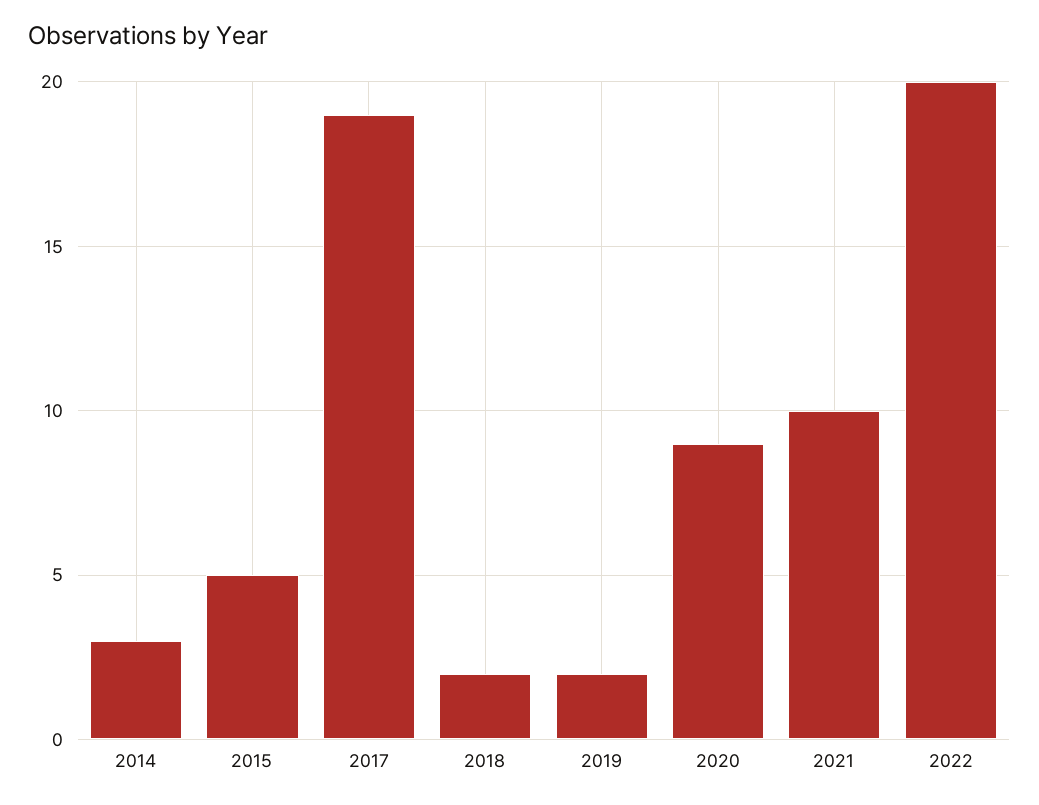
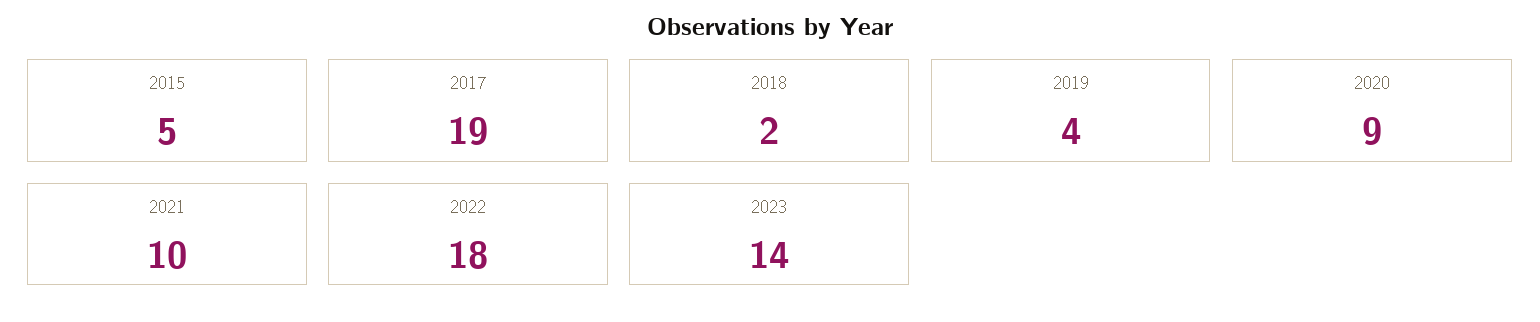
2014: 3 -> none
2019: 2 -> 4
2022: 20 -> 18
2023: none -> 14

